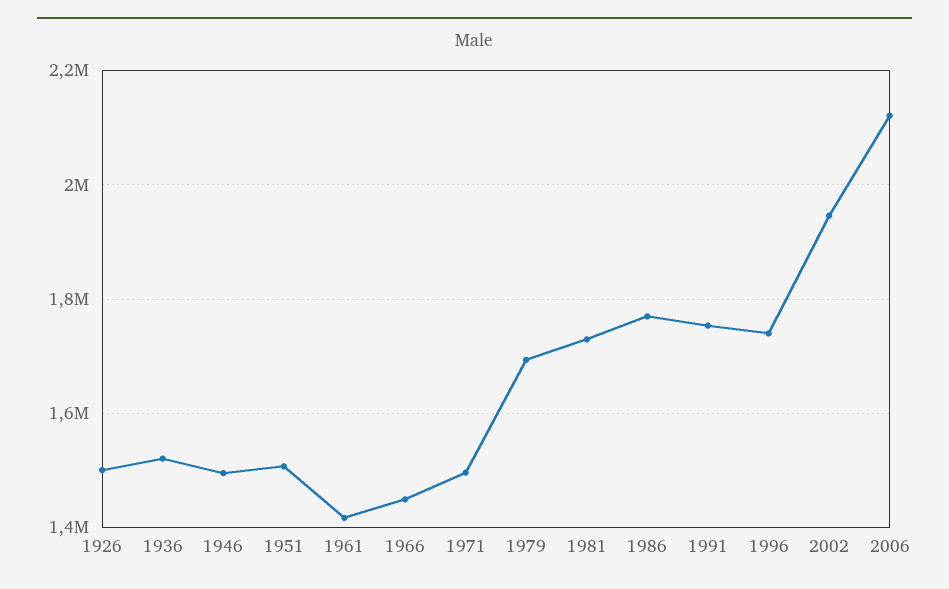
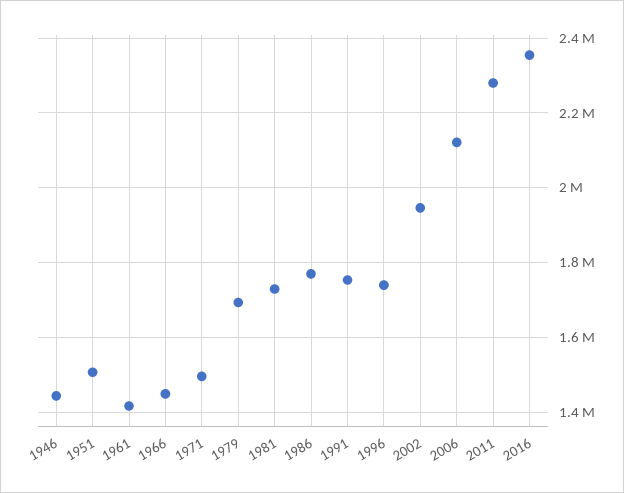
1926: 1500000 -> none
1936: 1520000 -> none
1946: 1500000 -> 1440000
2011: none -> 2280000
2016: none -> 2360000

